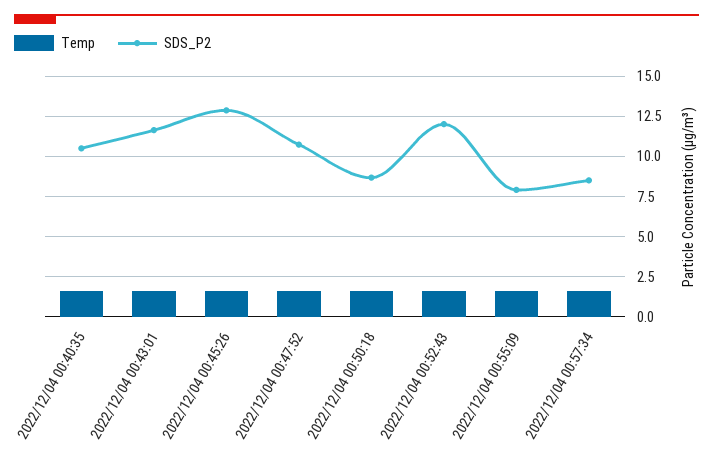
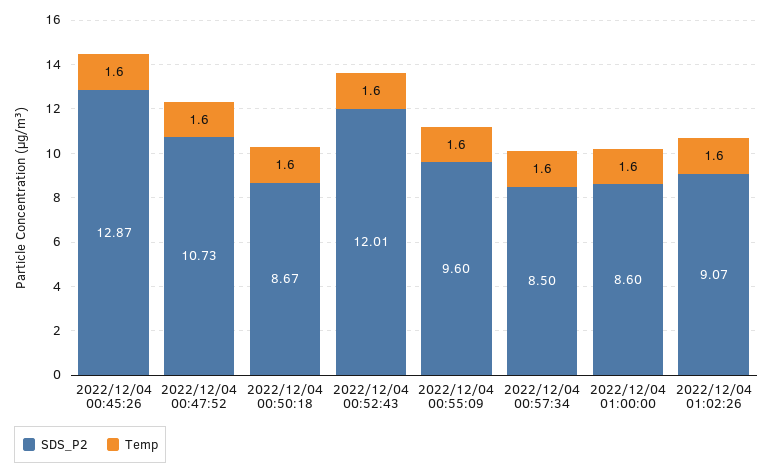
Temp, 2022/12/04 00:40:35: 1.5 -> none
SDS_P2, 2022/12/04 00:40:35: 10.5 -> none
Temp, 2022/12/04 00:43:01: 1.5 -> none
SDS_P2, 2022/12/04 00:43:01: 11.5 -> none
SDS_P2, 2022/12/04 00:55:09: 8 -> 9.6
SDS_P2, 2022/12/04 01:00:00: none -> 8.6
Temp, 2022/12/04 01:00:00: none -> 1.6
SDS_P2, 2022/12/04 01:02:26: none -> 9.07
Temp, 2022/12/04 01:02:26: none -> 1.6

